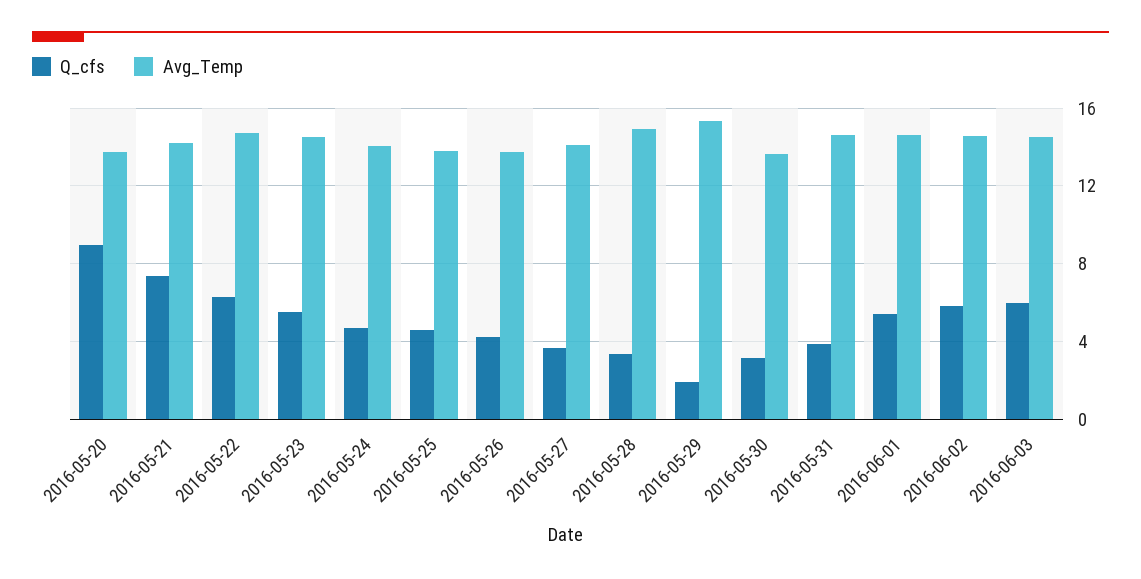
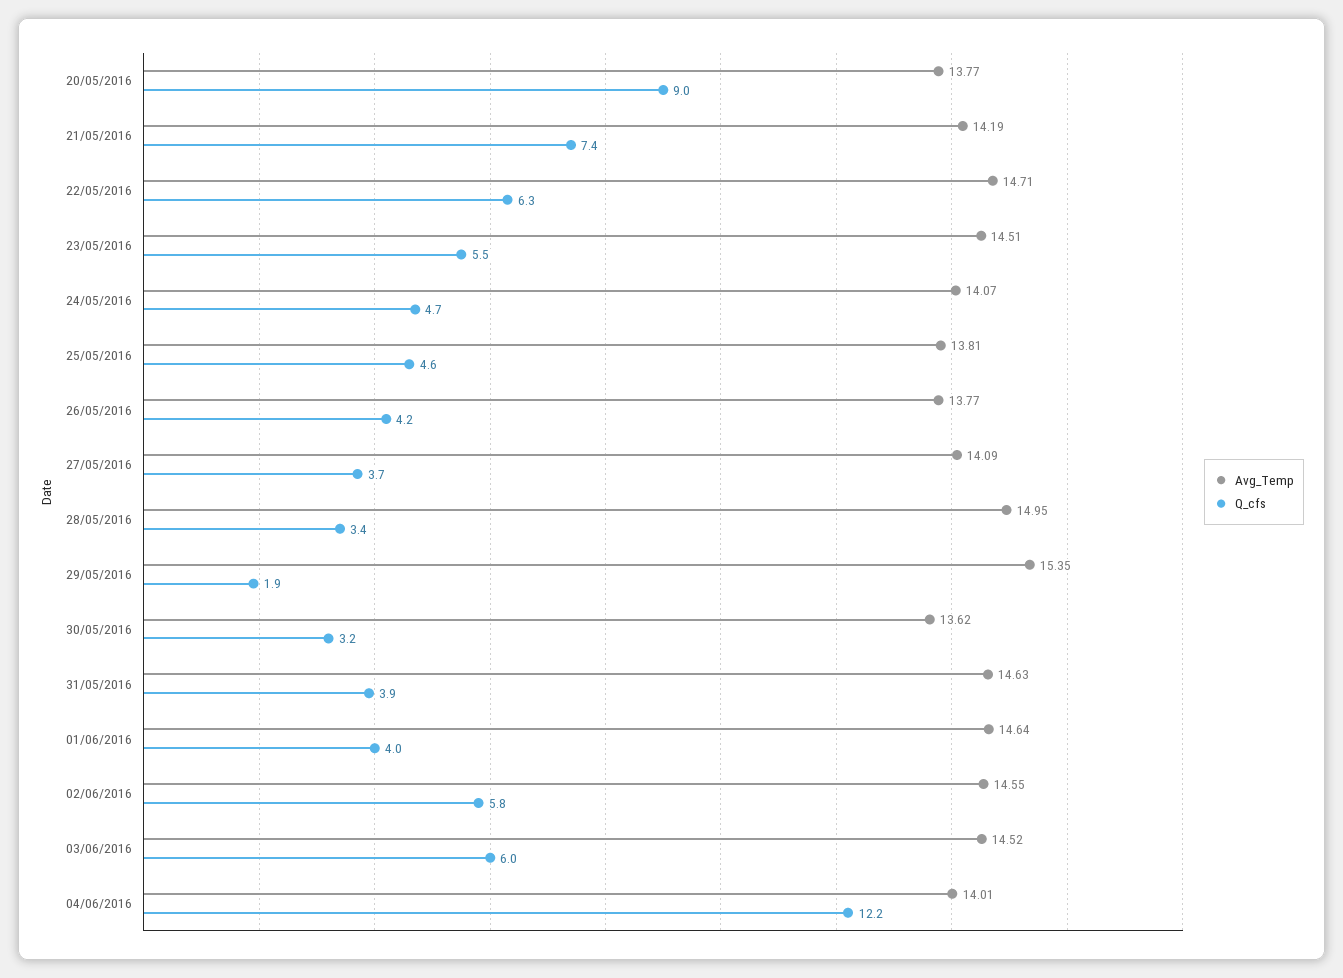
Q_cfs, 2016-06-01: 5.5 -> 4
Avg_Temp, 04/06/2016: none -> 14.01
Q_cfs, 04/06/2016: none -> 12.2

